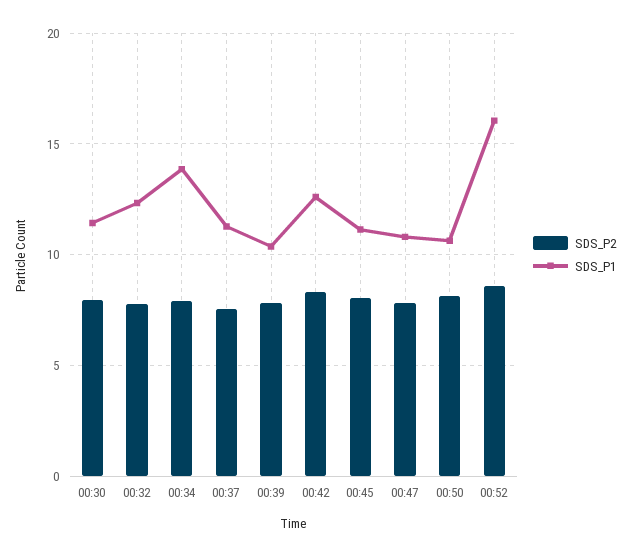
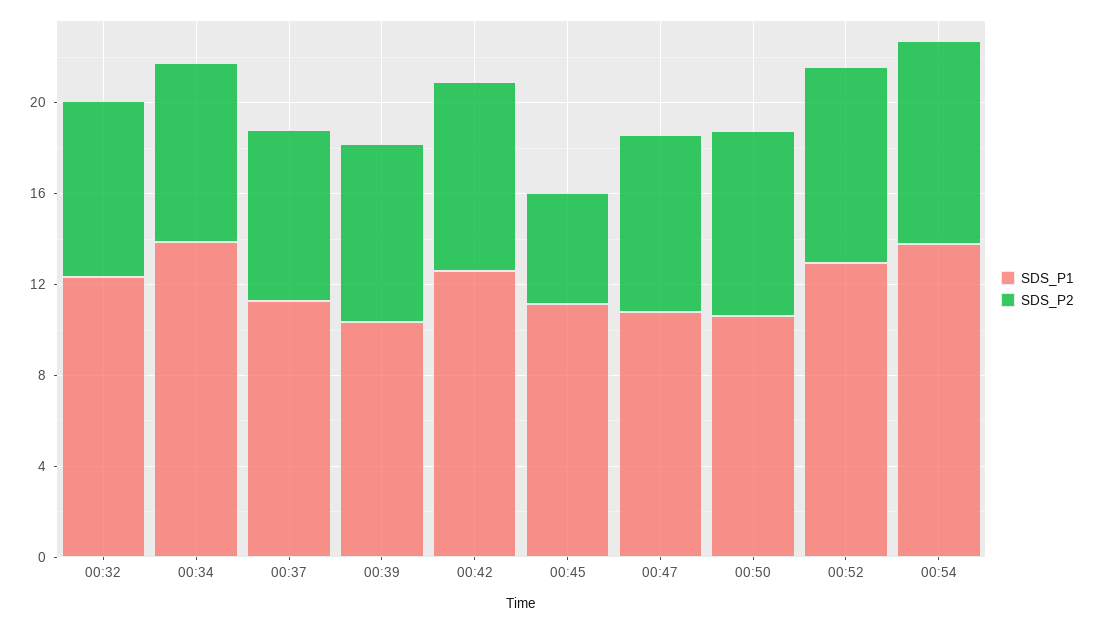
SDS_P2, 00:30: 8 -> none
SDS_P1, 00:30: 11.5 -> none
SDS_P2, 00:45: 8 -> 5
SDS_P1, 00:52: 16 -> 13
SDS_P1, 00:54: none -> 14
SDS_P2, 00:54: none -> 9

